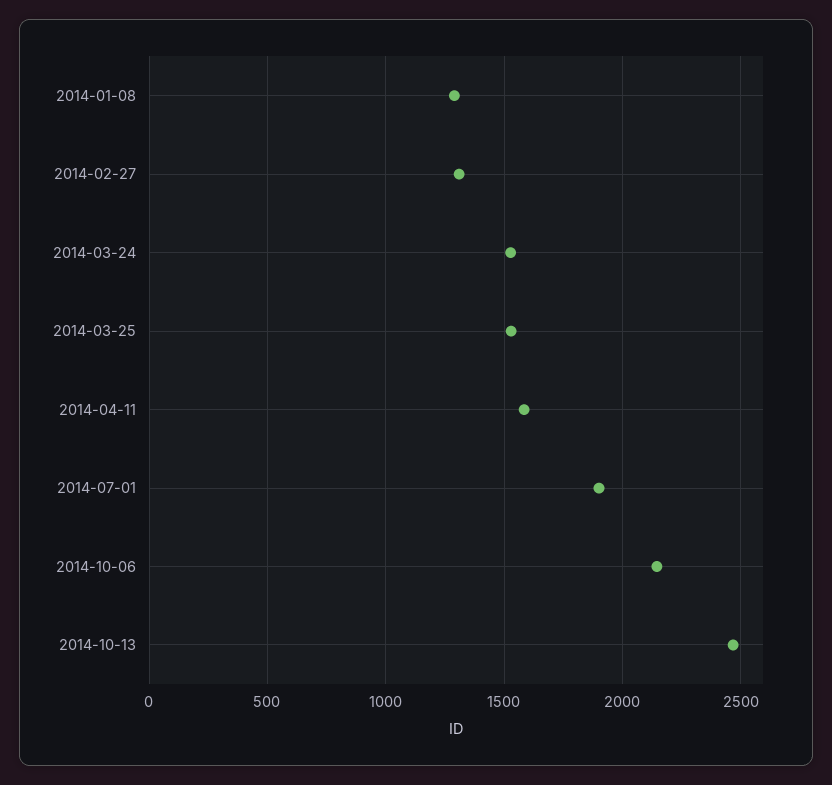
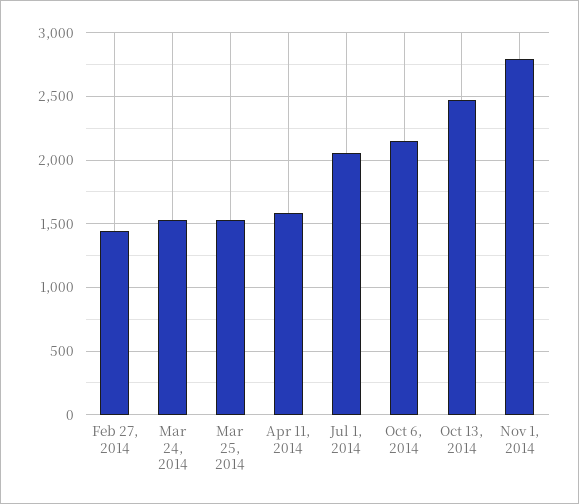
2014-01-08: 1300 -> none
2014-02-27: 1300 -> 1450
2014-07-01: 1900 -> 2050
Nov 1, 2014: none -> 2800

